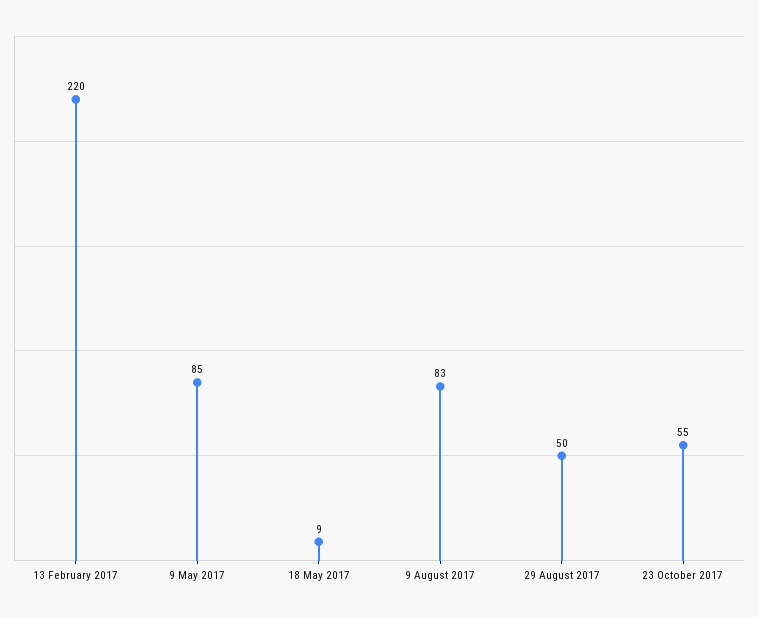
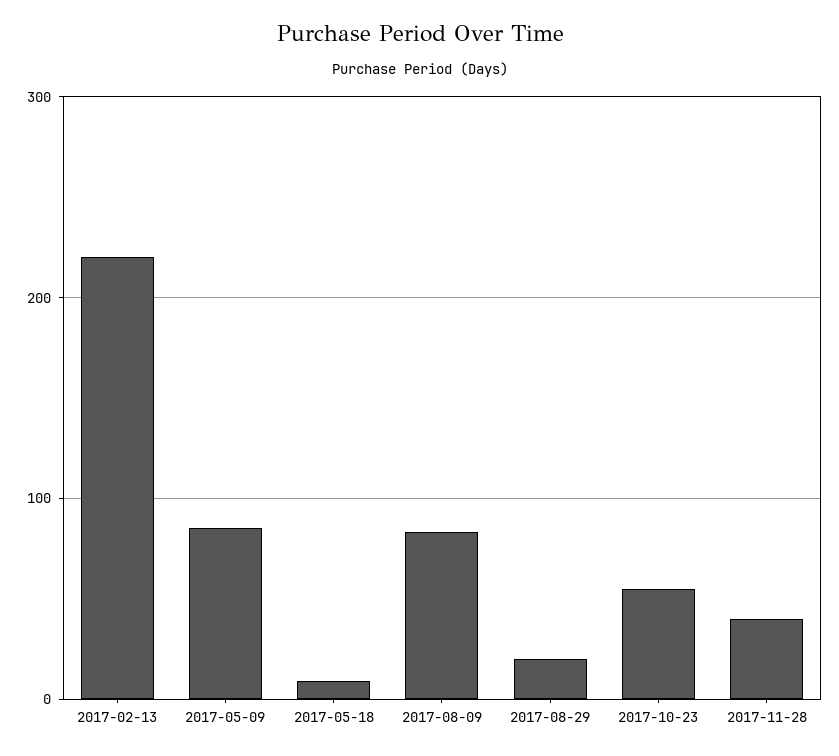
29 August 2017: 50 -> 20
2017-11-28: none -> 40

